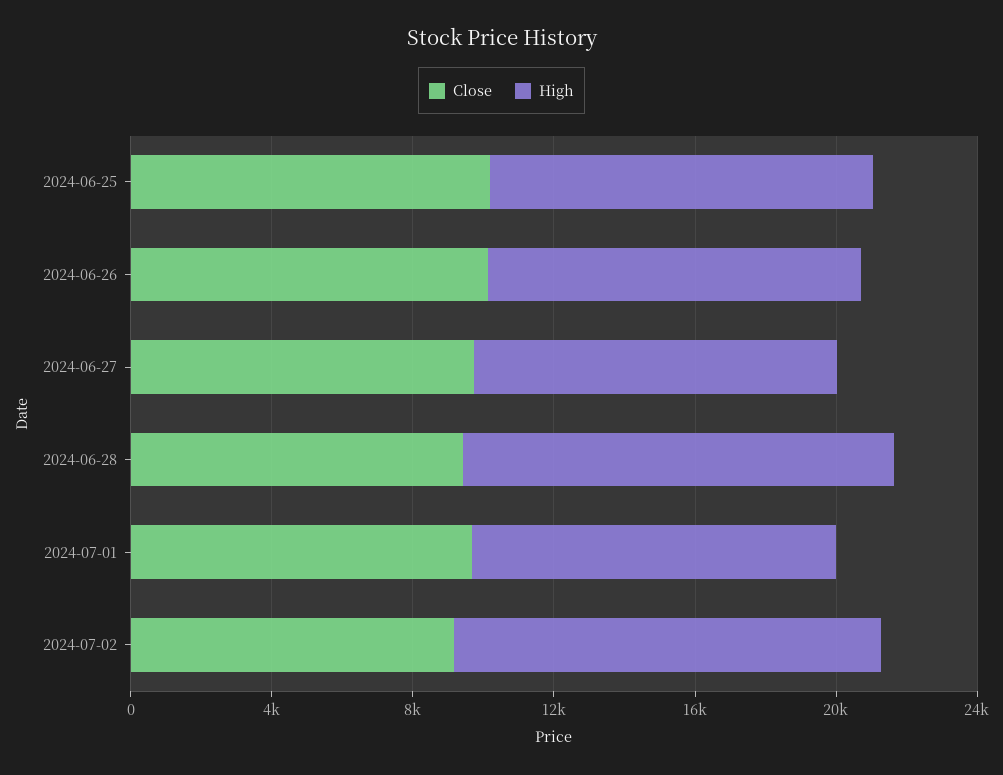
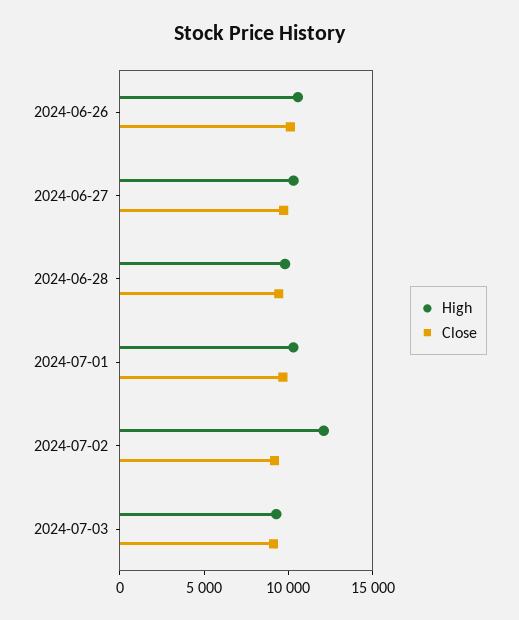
Close, 2024-06-25: 10000 -> none
High, 2024-06-25: 11000 -> none
High, 2024-06-28: 12000 -> 10000
High, 2024-07-03: none -> 9000
Close, 2024-07-03: none -> 9000

